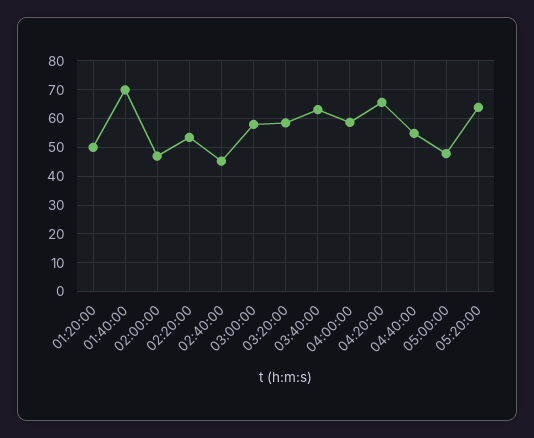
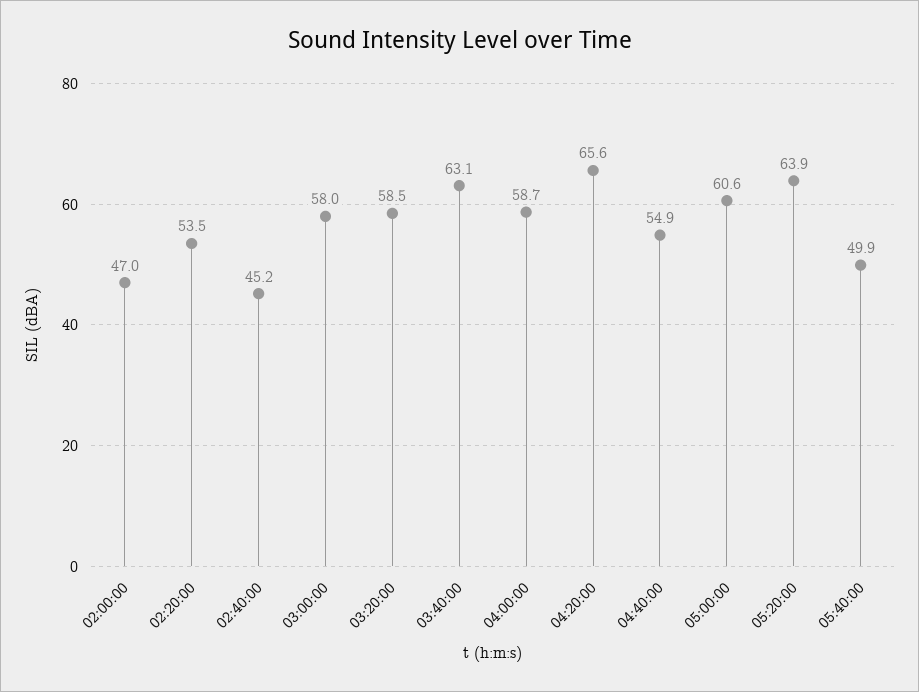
01:20:00: 50 -> none
01:40:00: 70 -> none
05:00:00: 47.5 -> 60.6
05:40:00: none -> 49.9

